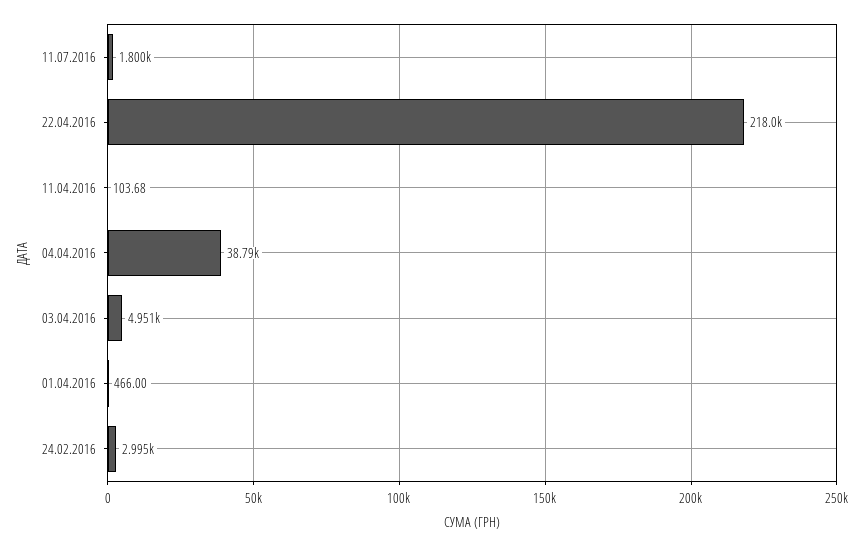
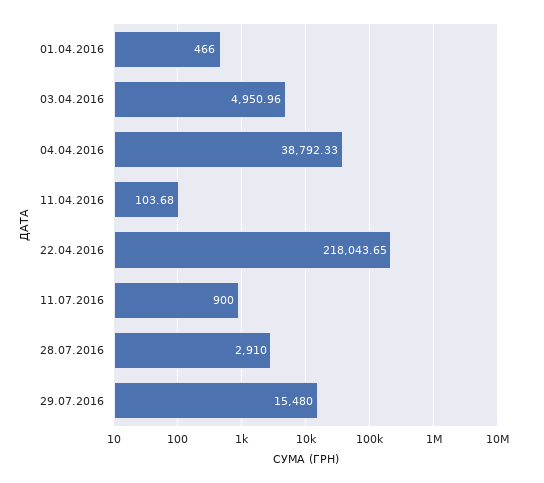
11.07.2016: 1800 -> 900
24.02.2016: 2995 -> none
28.07.2016: none -> 2910
29.07.2016: none -> 15480

